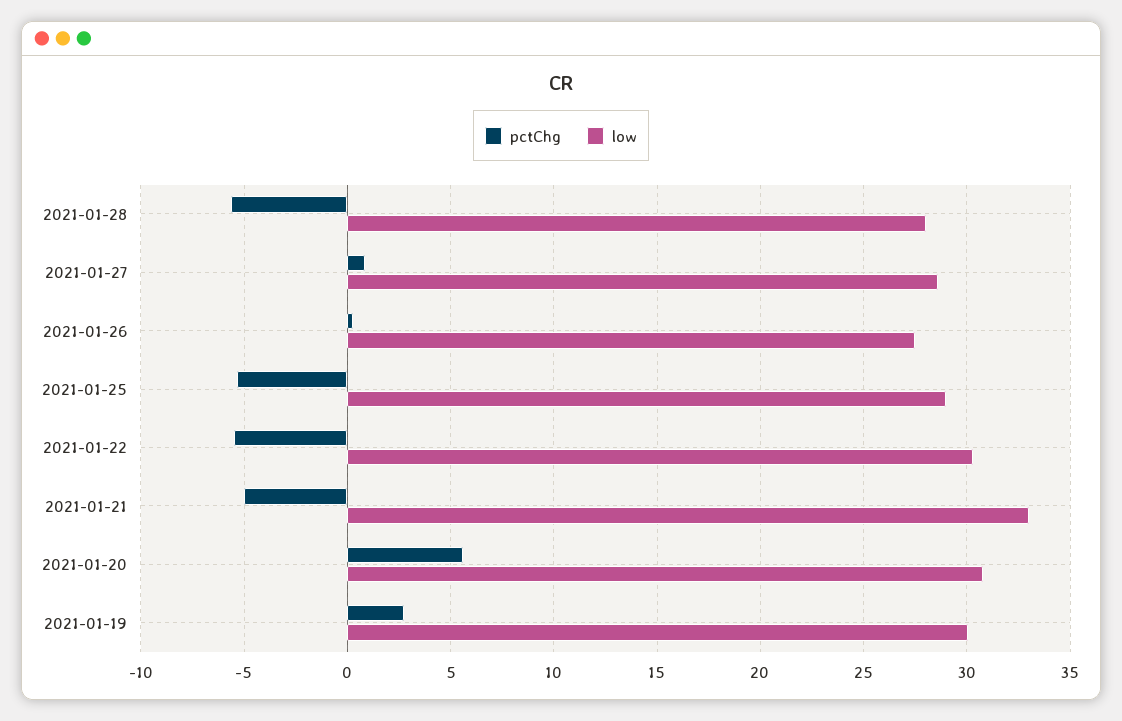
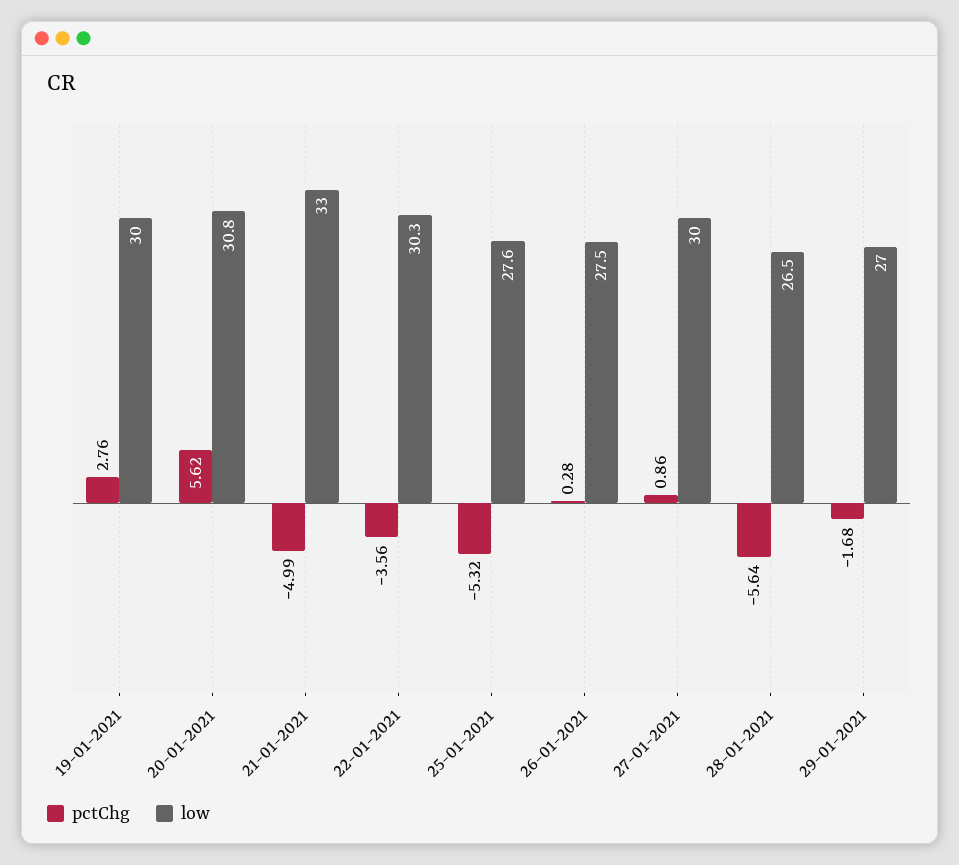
low, 2021-01-28: 28 -> 26.5
low, 2021-01-27: 28.5 -> 30
low, 2021-01-25: 29 -> 27.6
pctChg, 2021-01-22: -5.5 -> -3.56
pctChg, 29-01-2021: none -> -1.68
low, 29-01-2021: none -> 27

